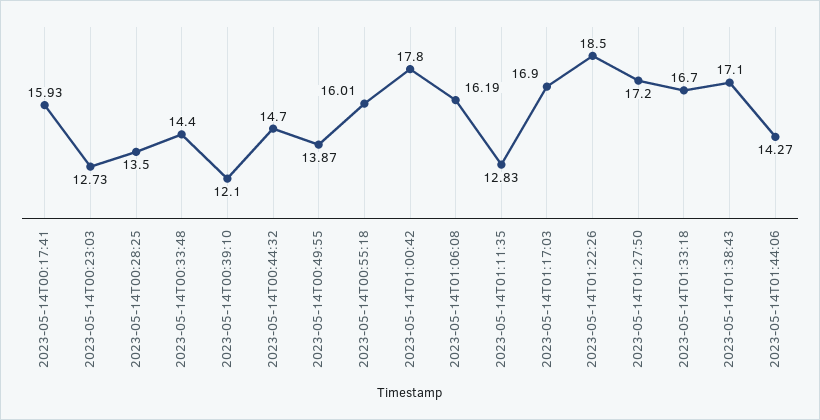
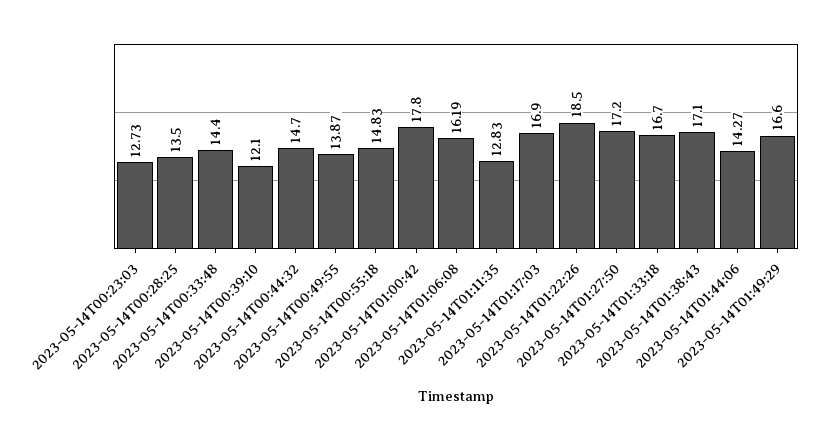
2023-05-14T00:17:41: 15.93 -> none
2023-05-14T00:55:18: 16.01 -> 14.83
2023-05-14T01:49:29: none -> 16.6

